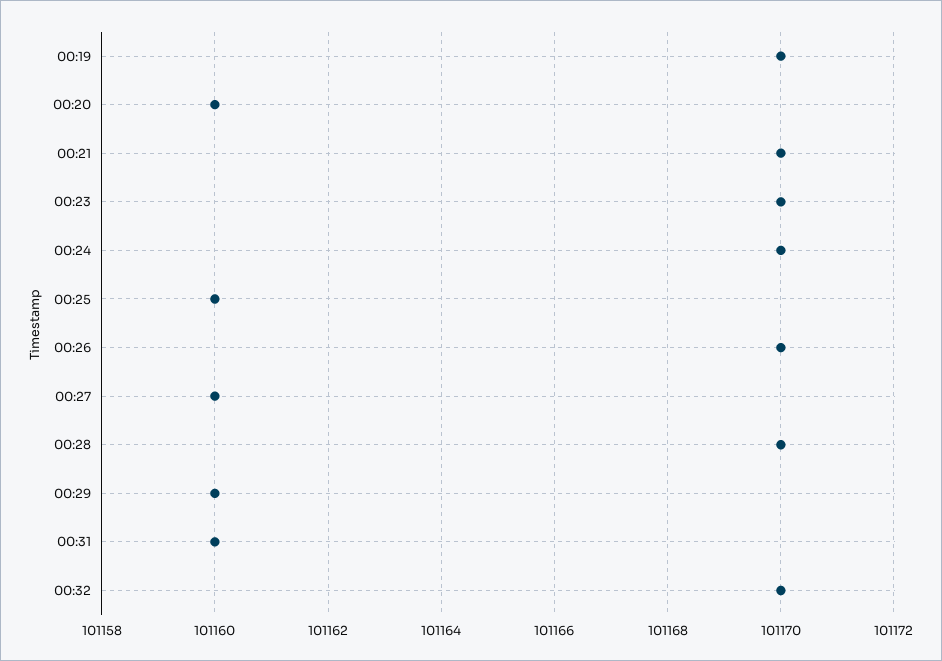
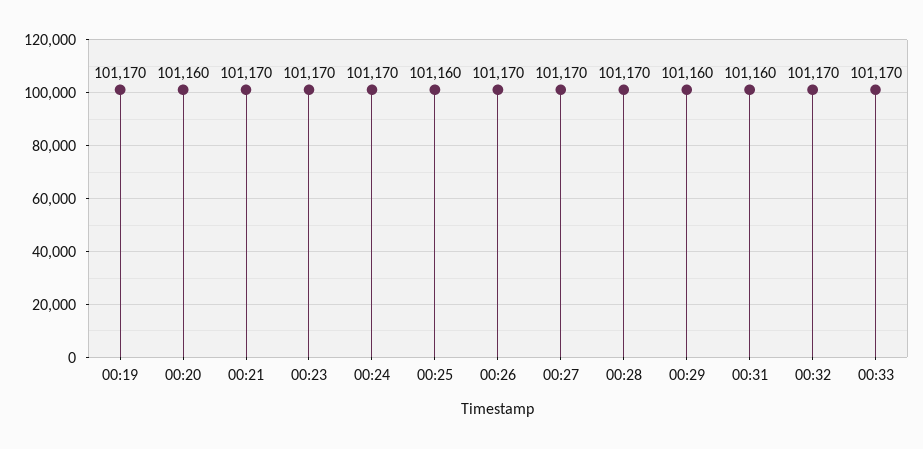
00:27: 101160 -> 101170
00:33: none -> 101170

